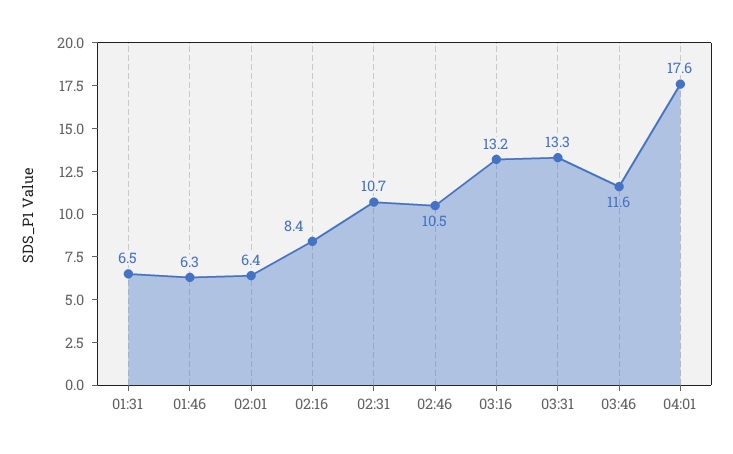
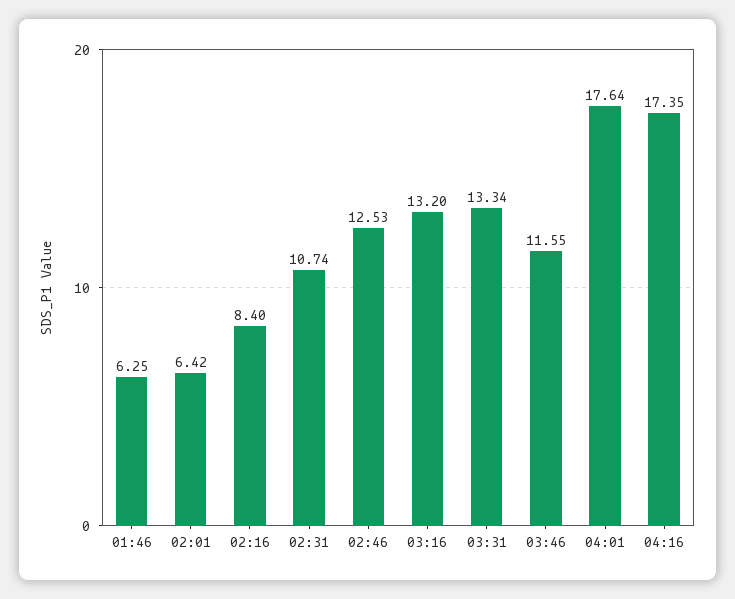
01:31: 6.5 -> none
02:46: 10.5 -> 12.53
04:16: none -> 17.35

